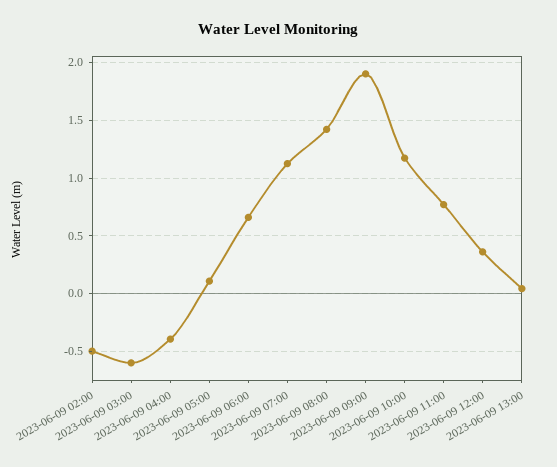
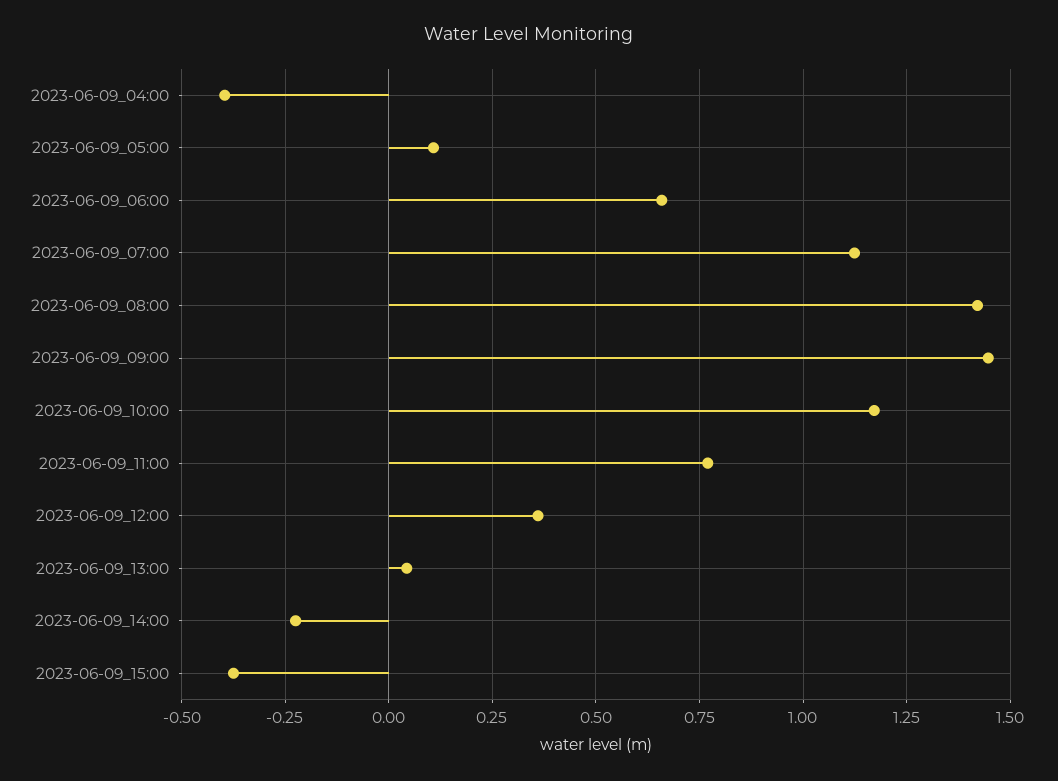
2023-06-09 02:00: -0.5 -> none
2023-06-09 03:00: -0.6 -> none
2023-06-09 09:00: 1.9 -> 1.45
2023-06-09_14:00: none -> -0.225
2023-06-09_15:00: none -> -0.375

